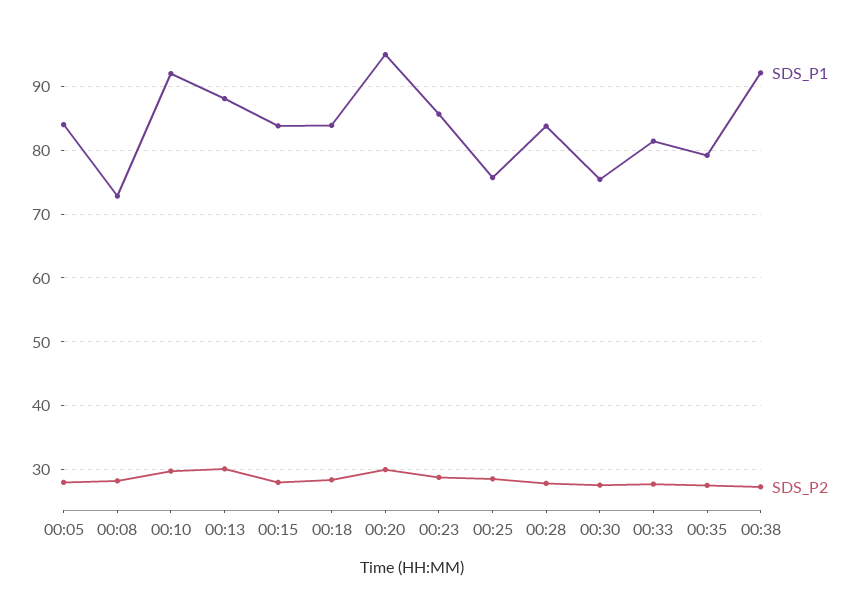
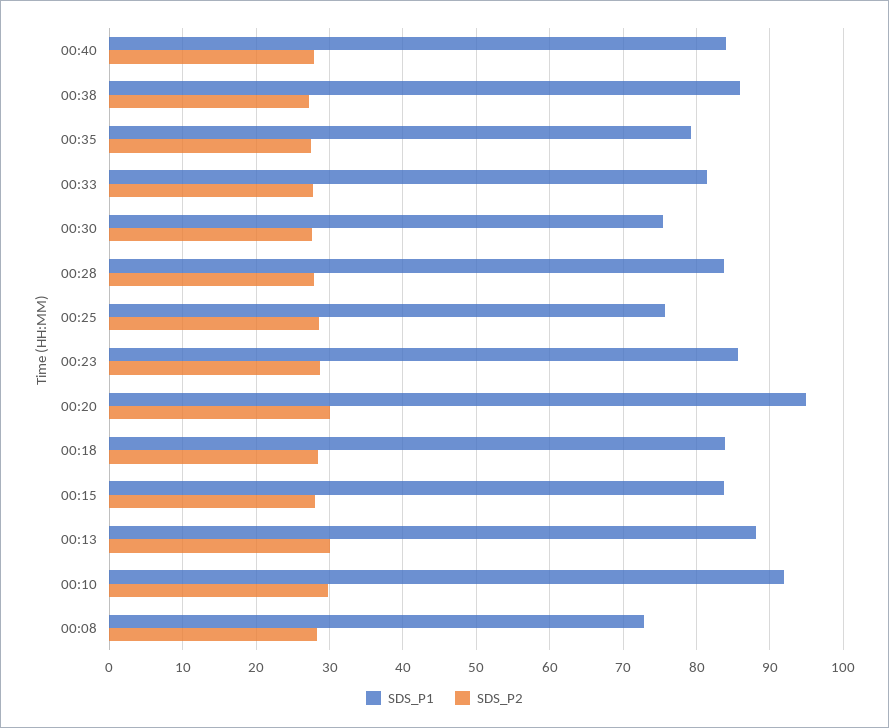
SDS_P1, 00:05: 84 -> none
SDS_P2, 00:05: 28 -> none
SDS_P1, 00:38: 92 -> 86
SDS_P1, 00:40: none -> 84
SDS_P2, 00:40: none -> 28

